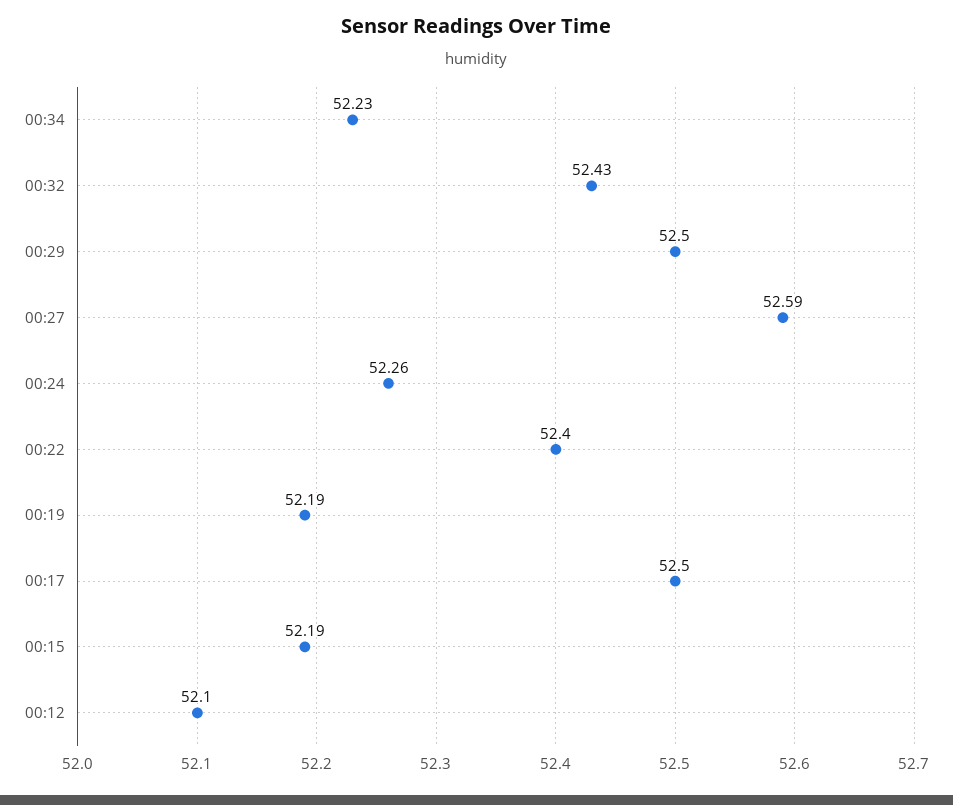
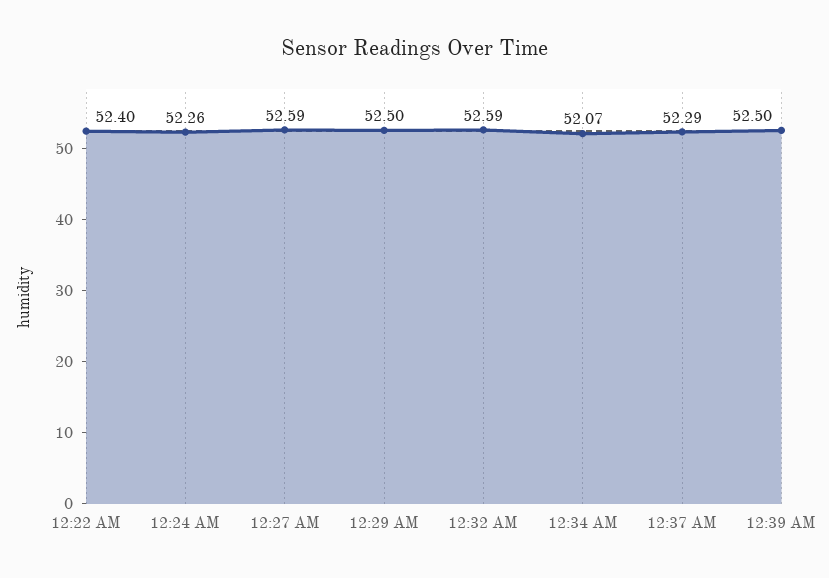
00:34: 52.23 -> 52.07
00:32: 52.43 -> 52.59
00:19: 52.19 -> none
00:17: 52.5 -> none
00:15: 52.19 -> none
00:12: 52.1 -> none
12:37 AM: none -> 52.29
12:39 AM: none -> 52.5

